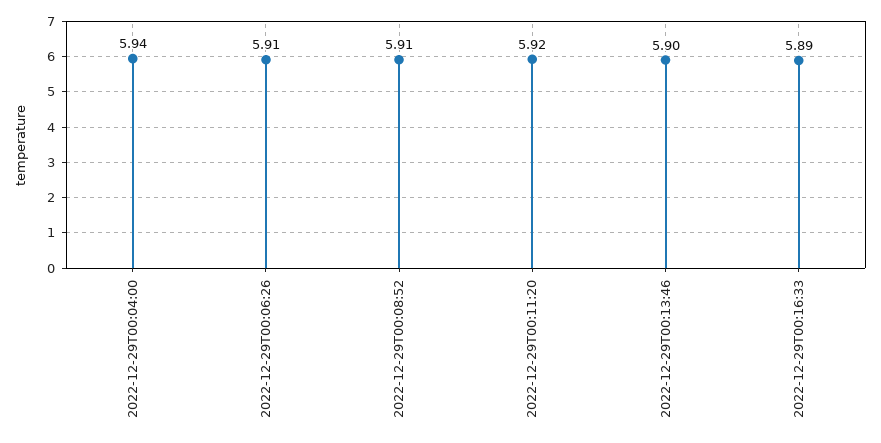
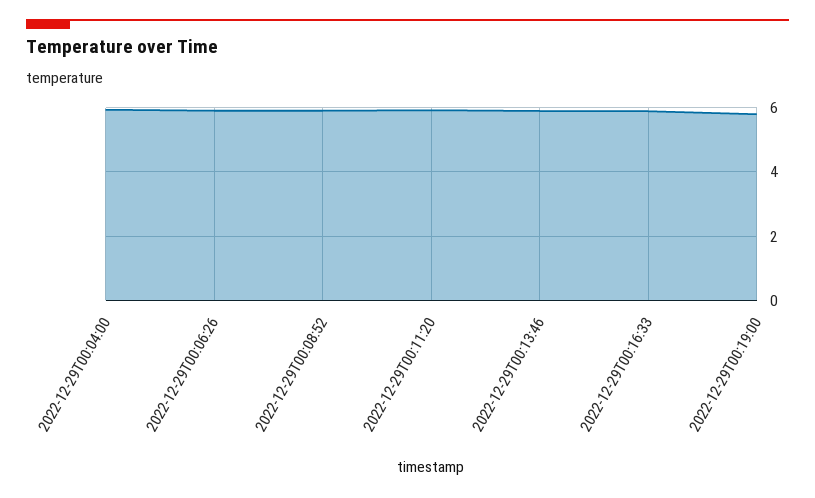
2022-12-29T00:19:00: none -> 5.8

